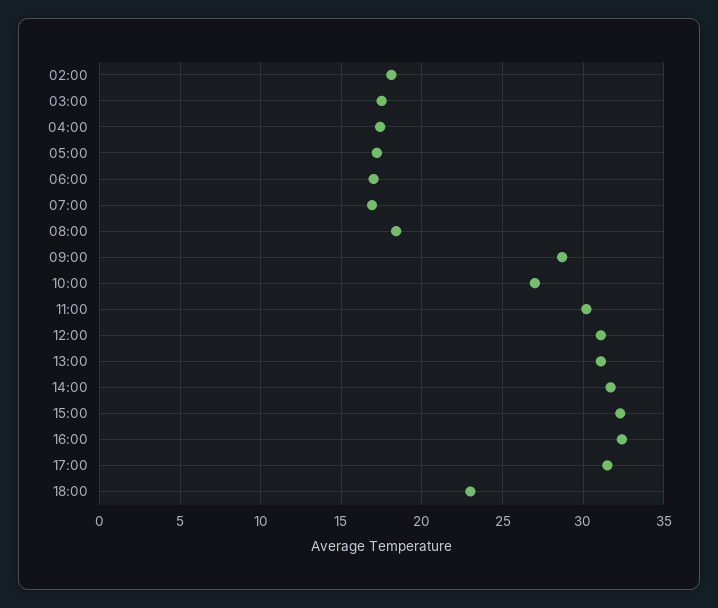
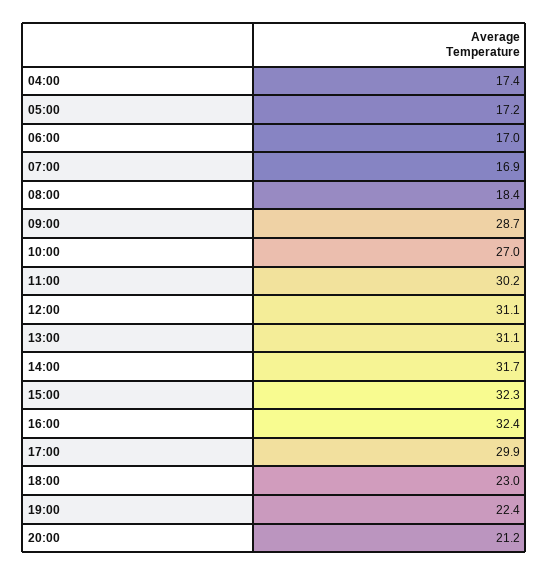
02:00: 18 -> none
03:00: 17.5 -> none
17:00: 31.5 -> 29.9
19:00: none -> 22.4
20:00: none -> 21.2

